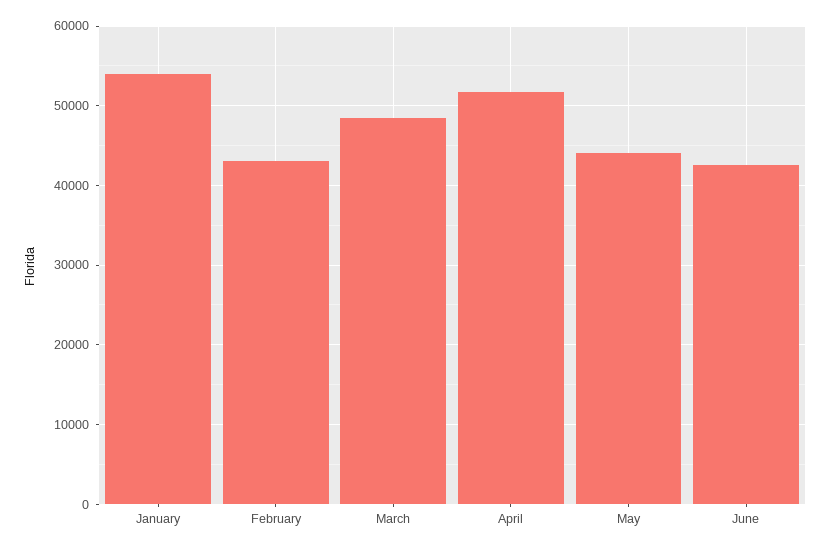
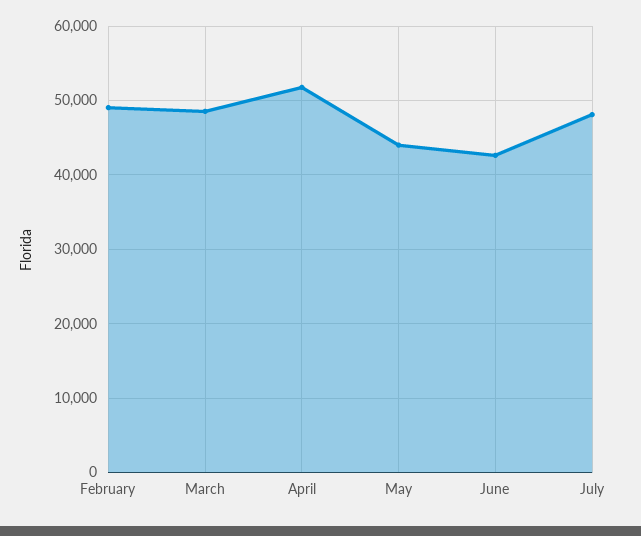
January: 54000 -> none
February: 43000 -> 49000
July: none -> 48000

